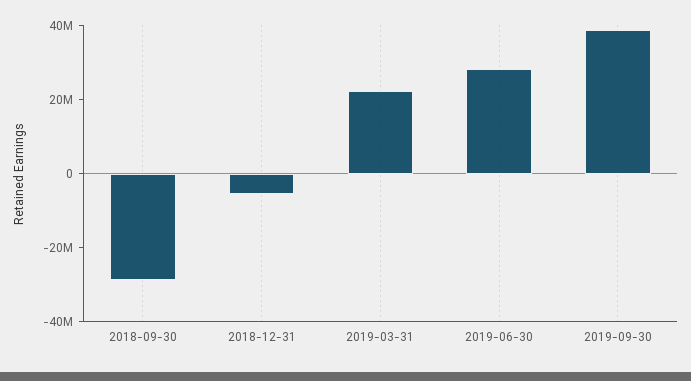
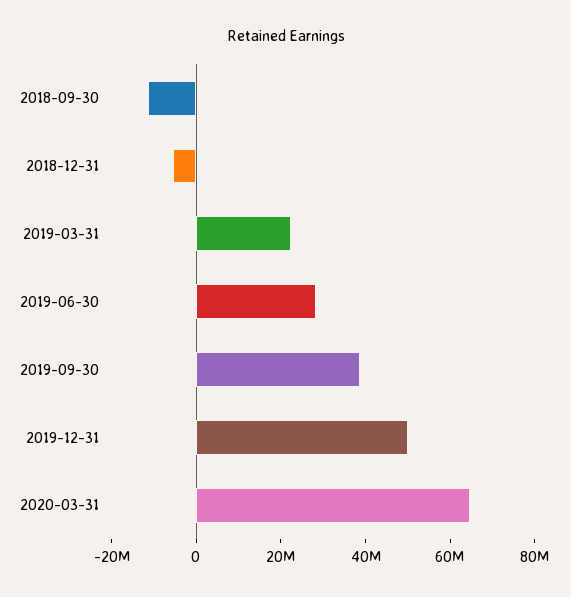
2018-09-30: -30000000 -> -10000000
2019-12-31: none -> 50000000
2020-03-31: none -> 65000000

